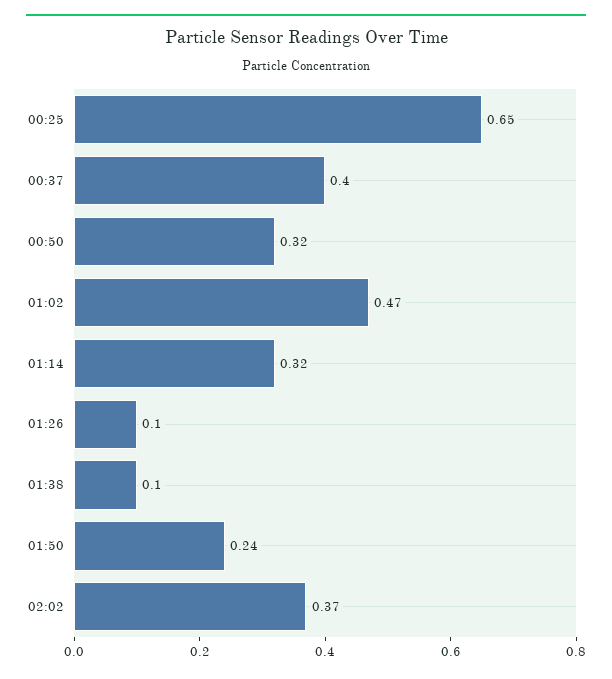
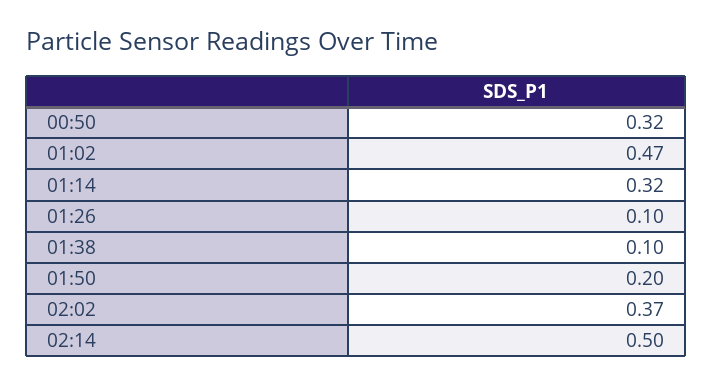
00:25: 0.65 -> none
00:37: 0.4 -> none
01:50: 0.24 -> 0.2
02:14: none -> 0.5

